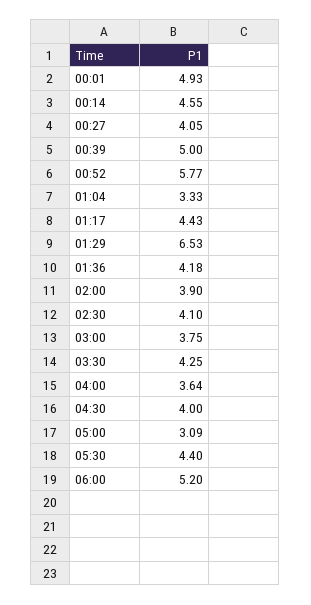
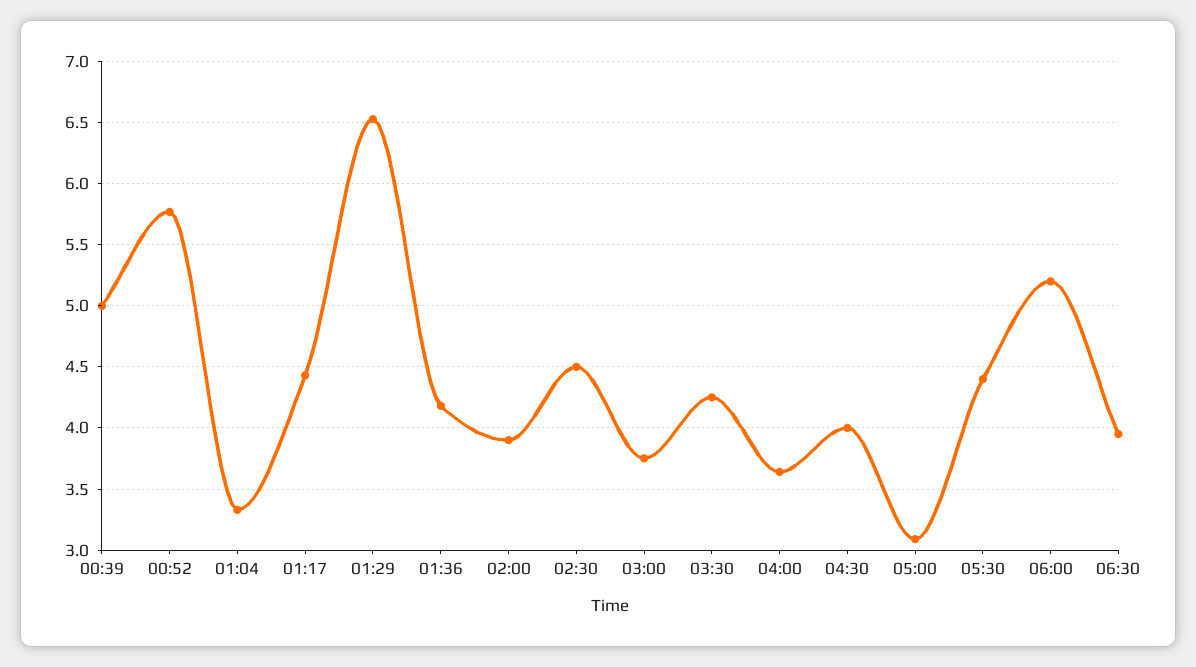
00:01: 4.93 -> none
00:14: 4.55 -> none
00:27: 4.05 -> none
02:30: 4.1 -> 4.5
06:30: none -> 3.95

